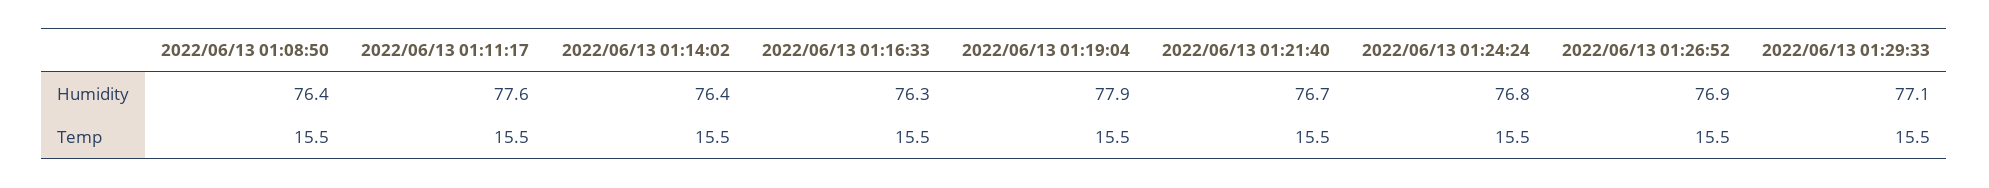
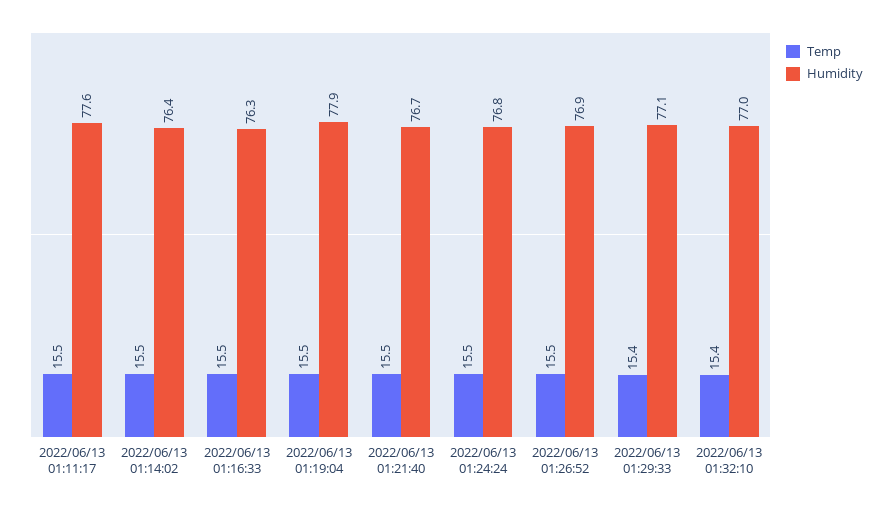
Humidity, 2022/06/13 01:08:50: 76.4 -> none
Temp, 2022/06/13 01:08:50: 15.5 -> none
Temp, 2022/06/13 01:29:33: 15.5 -> 15.4
Temp, 2022/06/13 01:32:10: none -> 15.4
Humidity, 2022/06/13 01:32:10: none -> 77

